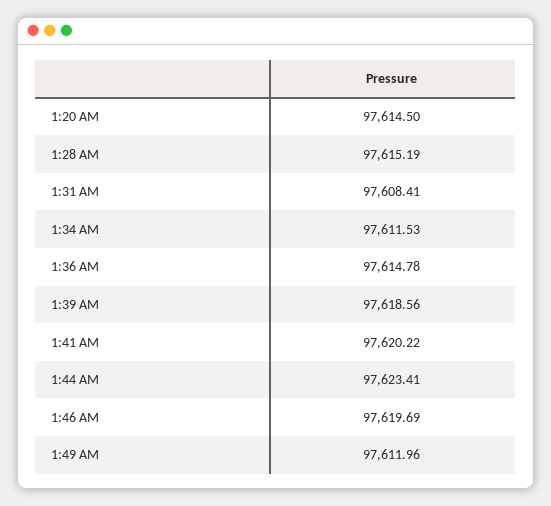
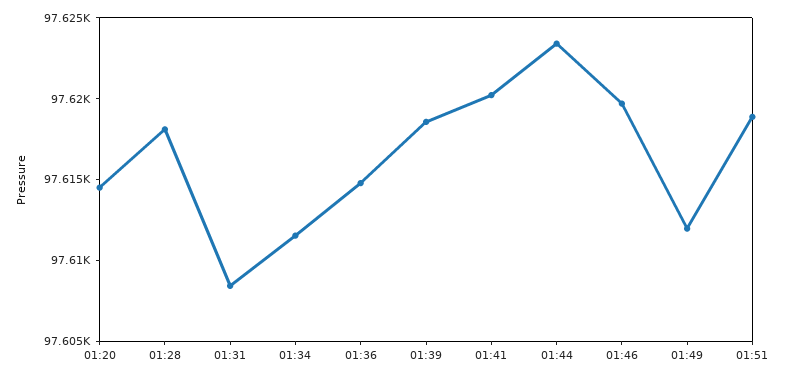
1:28 AM: 97615.19 -> 97618
01:51: none -> 97619

